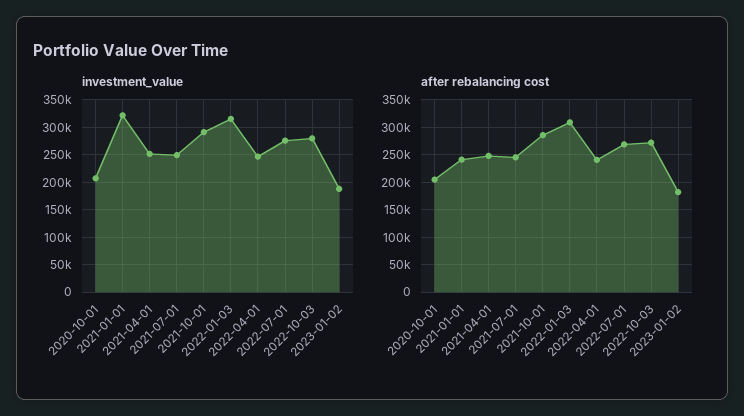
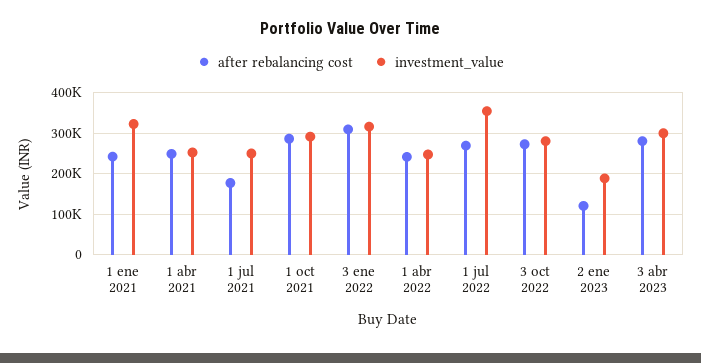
investment_value, 2020-10-01: 200000 -> none
investment_value, 2022-07-01: 275000 -> 360000
after rebalancing cost, 2020-10-01: 200000 -> none
after rebalancing cost, 2021-07-01: 250000 -> 180000
after rebalancing cost, 2023-01-02: 175000 -> 120000
after rebalancing cost, 3 abr 2023: none -> 280000
investment_value, 3 abr 2023: none -> 300000

